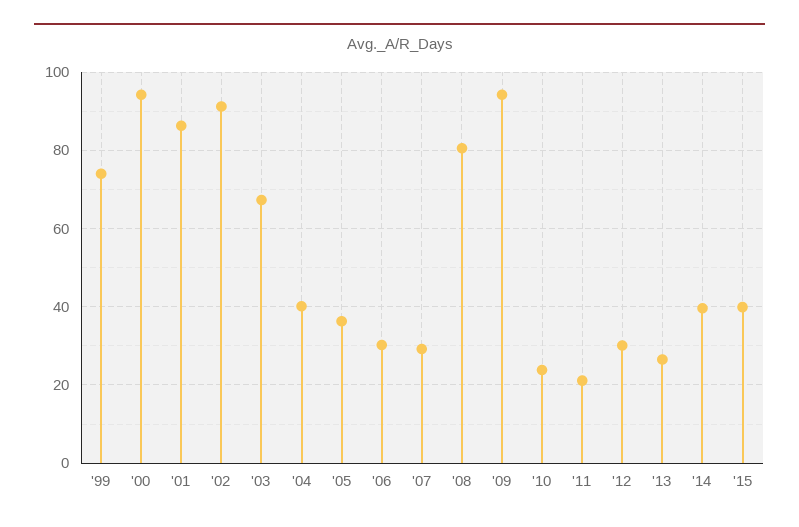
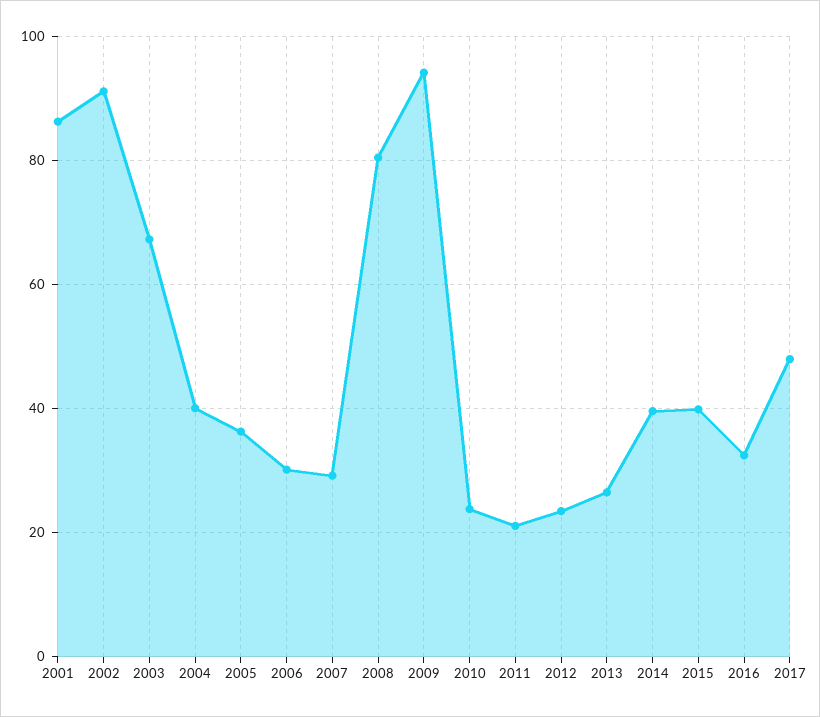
'99: 74 -> none
'00: 94 -> none
'12: 30 -> 24
2016: none -> 32
2017: none -> 48

